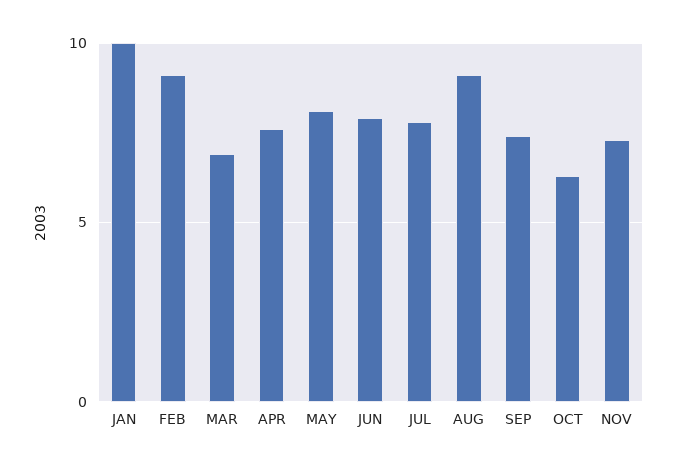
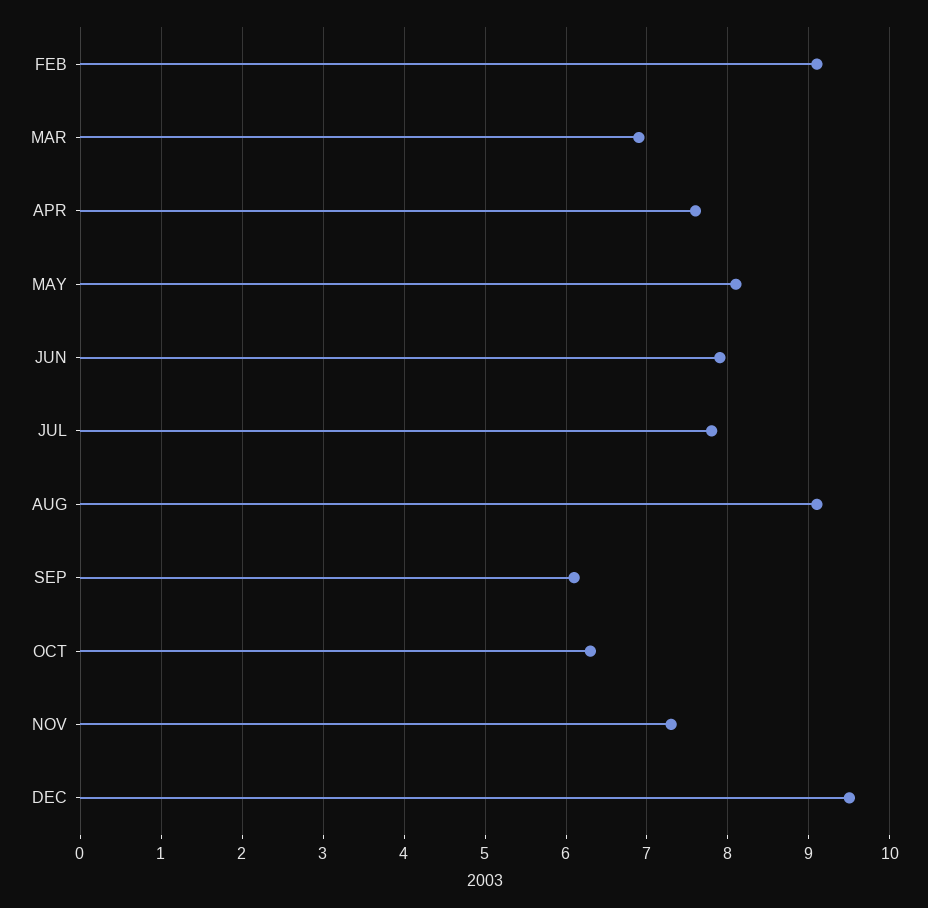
JAN: 10 -> none
SEP: 7.5 -> 6.1
DEC: none -> 9.5

